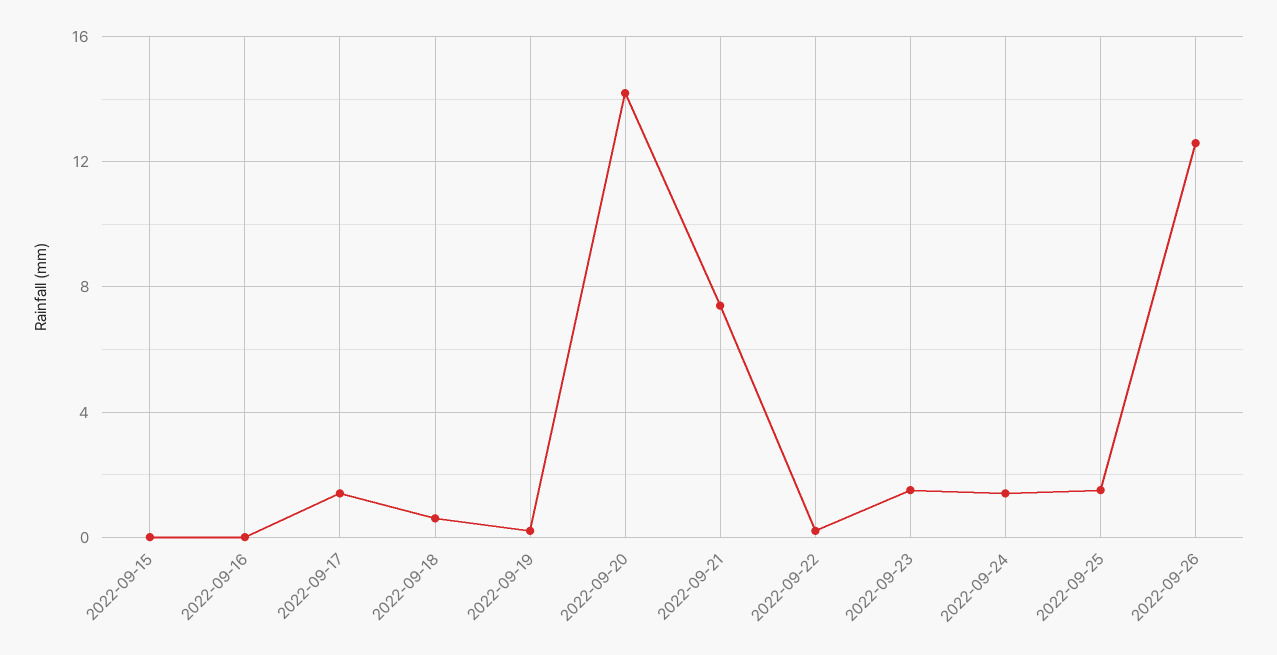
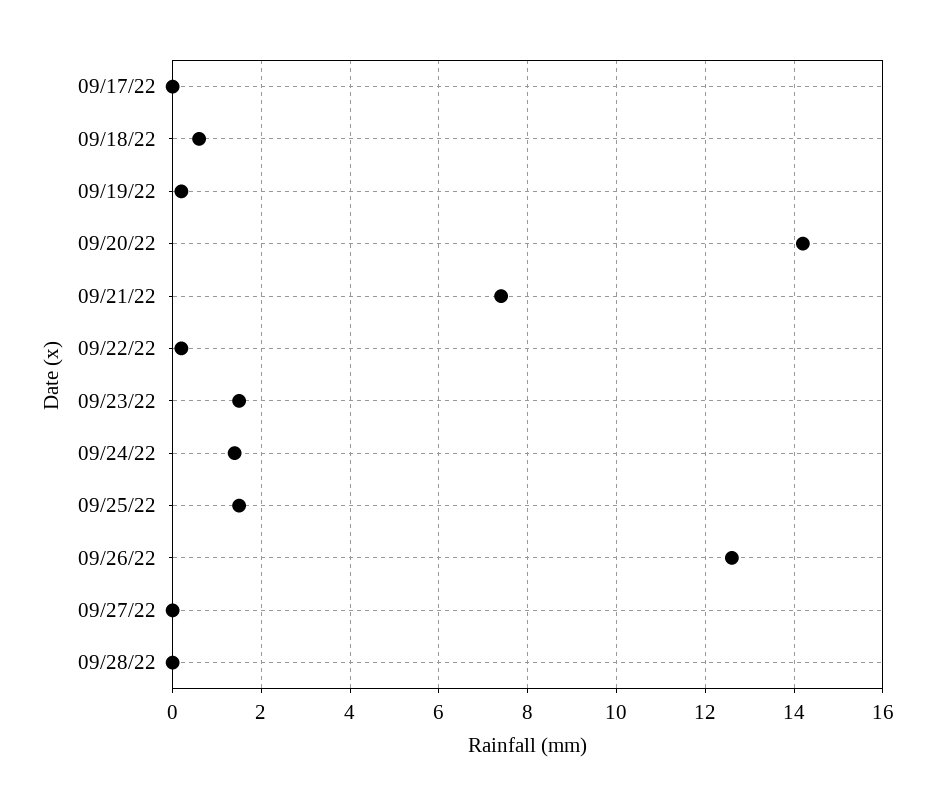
2022-09-15: 0 -> none
2022-09-16: 0 -> none
2022-09-17: 1.5 -> 0
09/27/22: none -> 0
09/28/22: none -> 0

